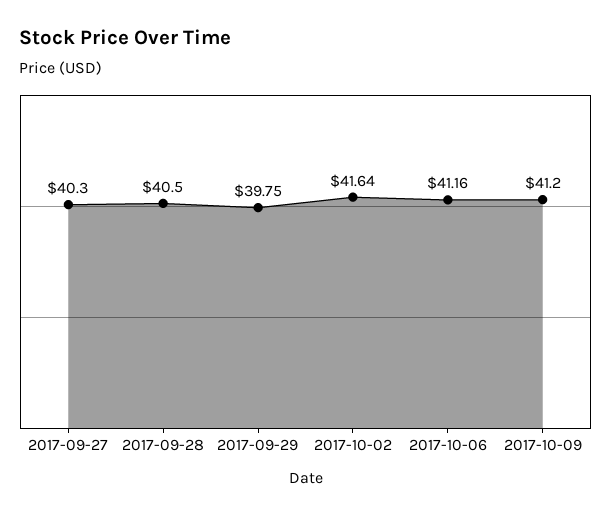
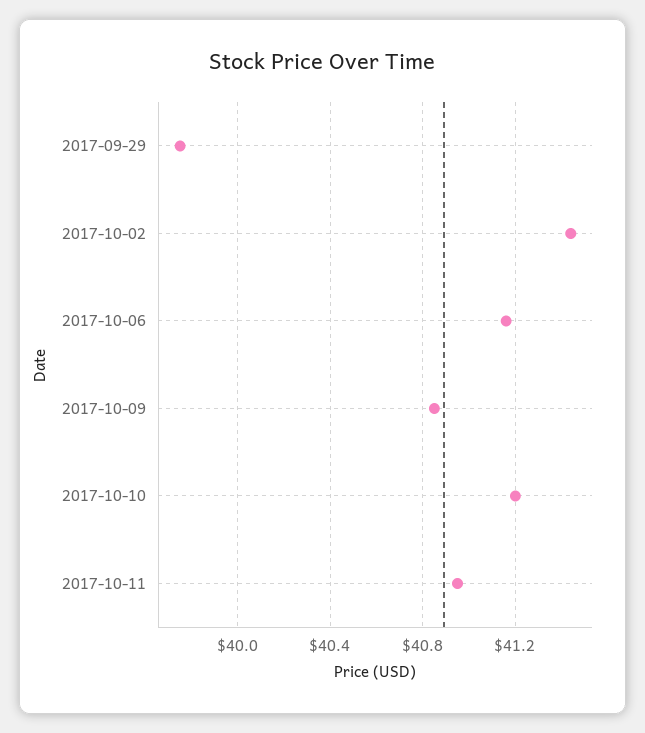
2017-09-27: 40.3 -> none
2017-09-28: 40.5 -> none
2017-10-02: 41.64 -> 41.45
2017-10-09: 41.2 -> 40.85
2017-10-10: none -> 41.2
2017-10-11: none -> 40.95

